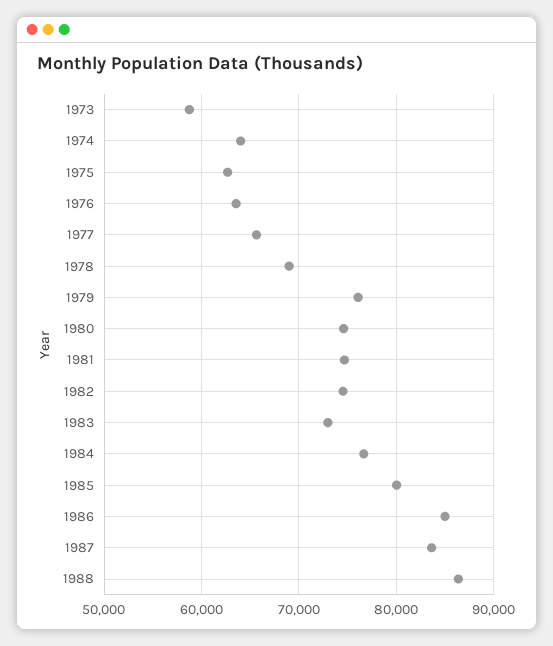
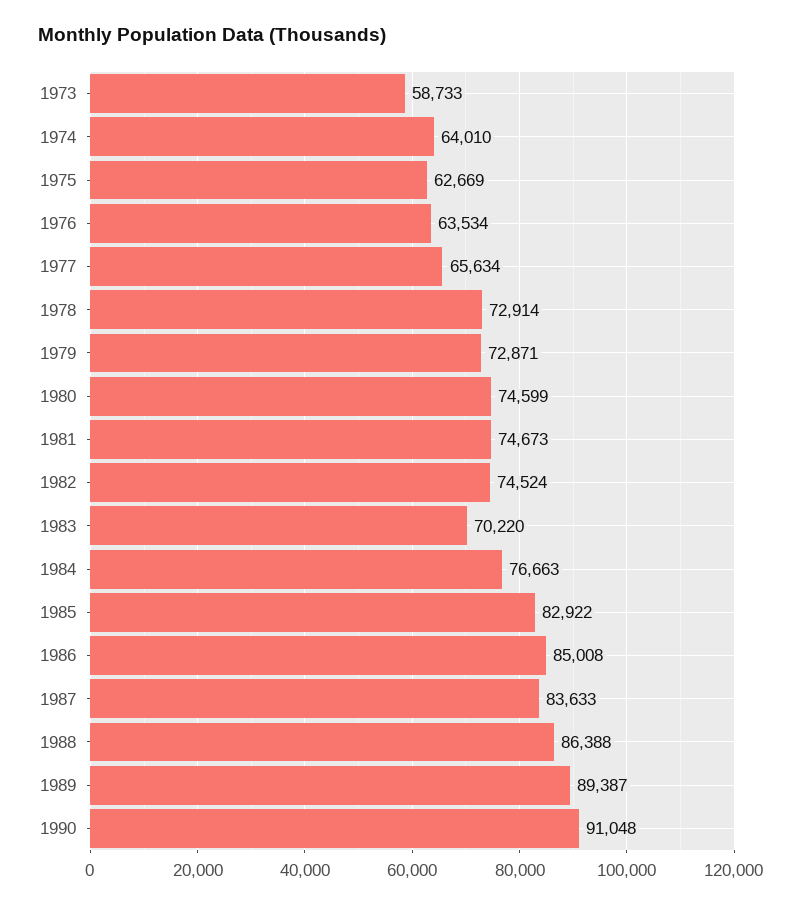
1978: 69000 -> 72914
1979: 76000 -> 72871
1983: 73000 -> 70220
1985: 80000 -> 82922
1989: none -> 89387
1990: none -> 91048

